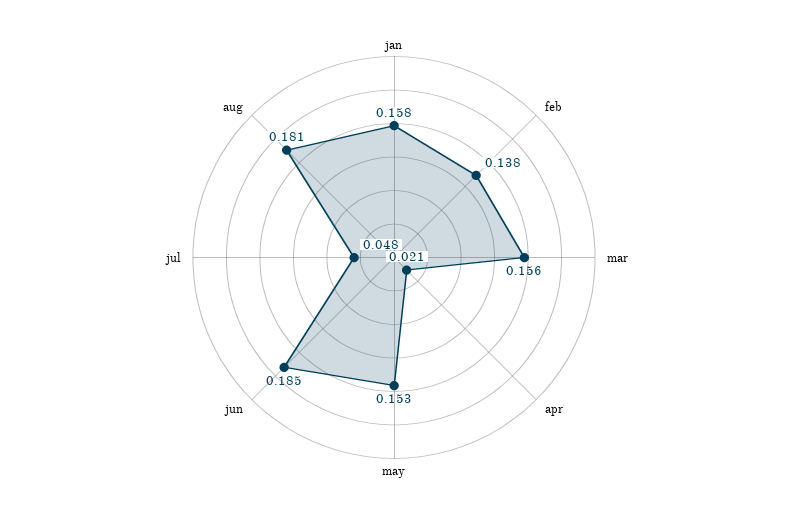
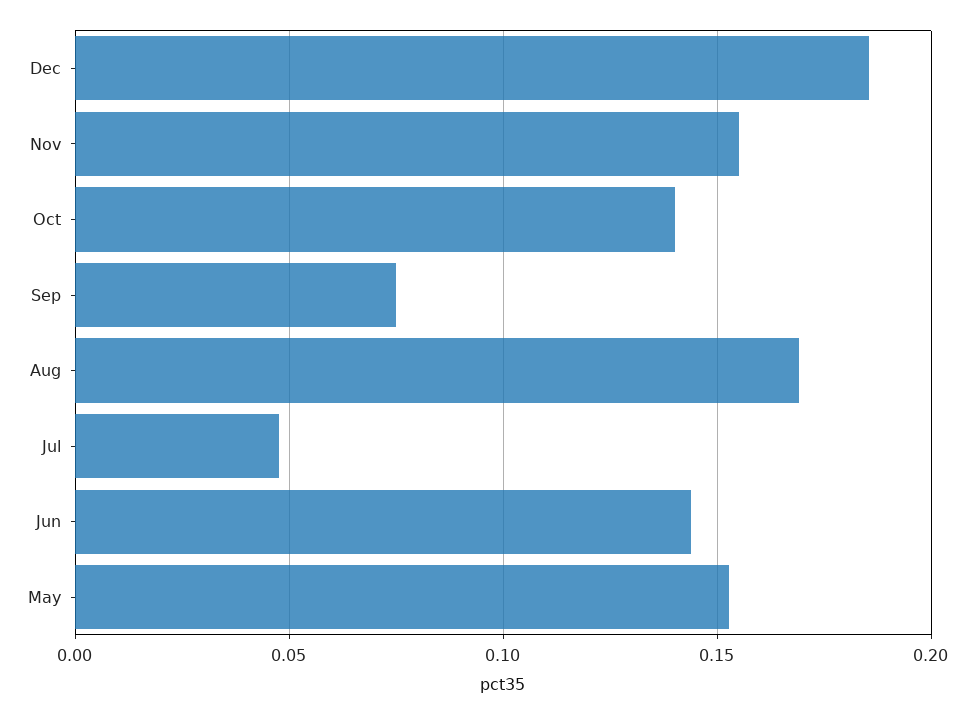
jan: 0.158 -> none
feb: 0.138 -> none
mar: 0.156 -> none
apr: 0.021 -> none
jun: 0.185 -> 0.145
aug: 0.181 -> 0.17
Dec: none -> 0.185
Nov: none -> 0.155
Oct: none -> 0.14
Sep: none -> 0.075

